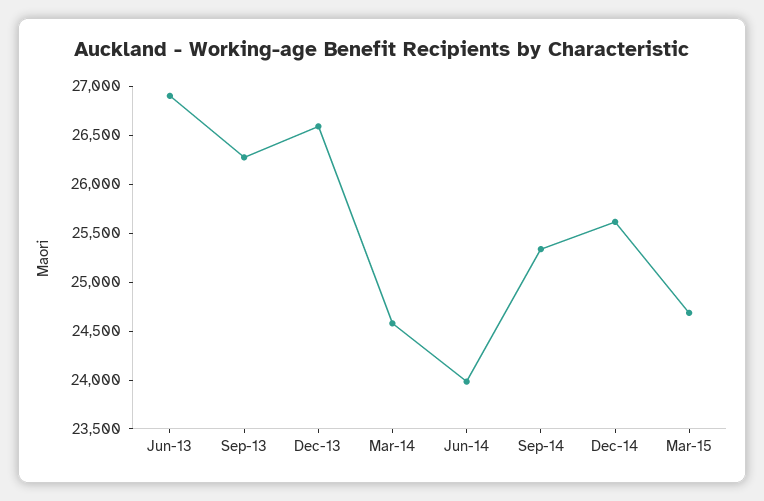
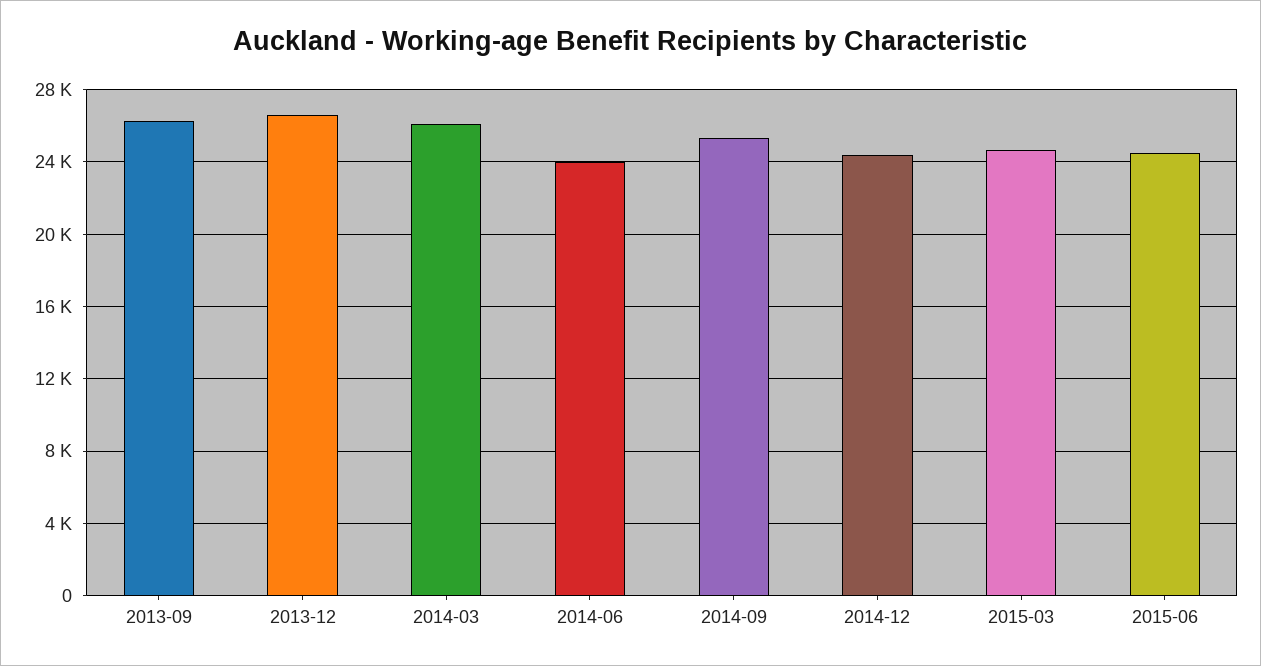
Jun-13: 26900 -> none
Mar-14: 24600 -> 26000
Dec-14: 25600 -> 24500
2015-06: none -> 24500

